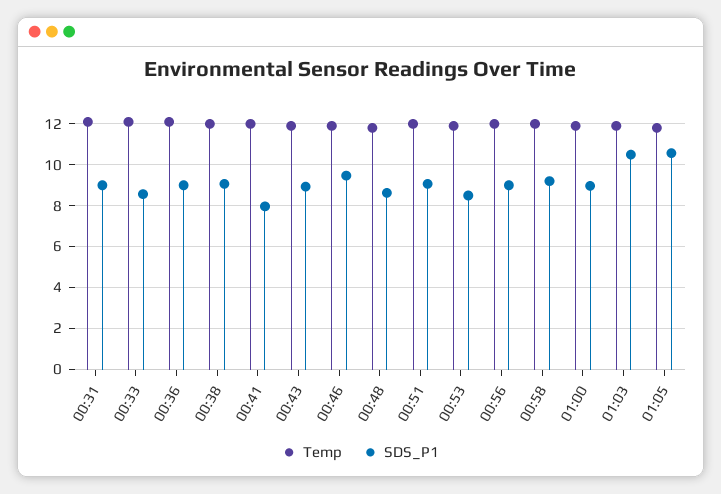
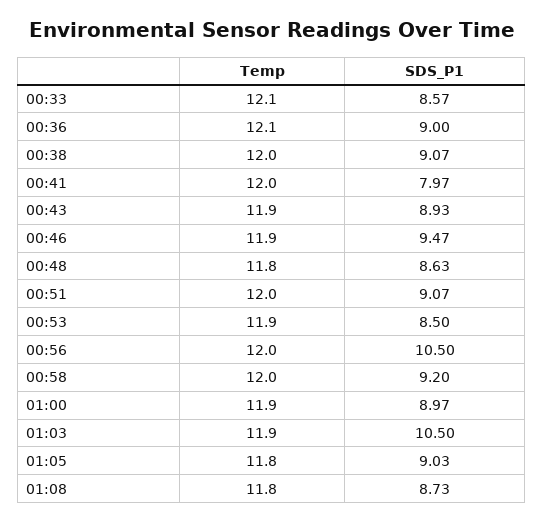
Temp, 00:31: 12 -> none
SDS_P1, 00:31: 9 -> none
SDS_P1, 00:56: 9 -> 10.5
SDS_P1, 01:05: 10.5 -> 9.03
Temp, 01:08: none -> 11.8
SDS_P1, 01:08: none -> 8.73

